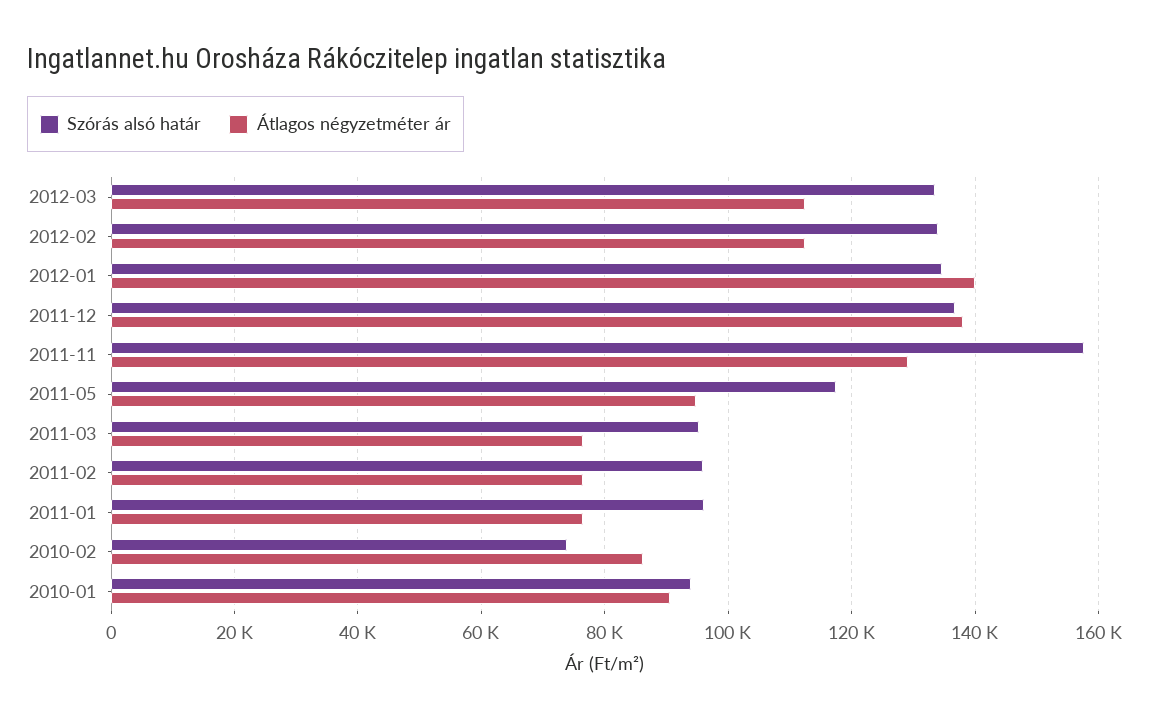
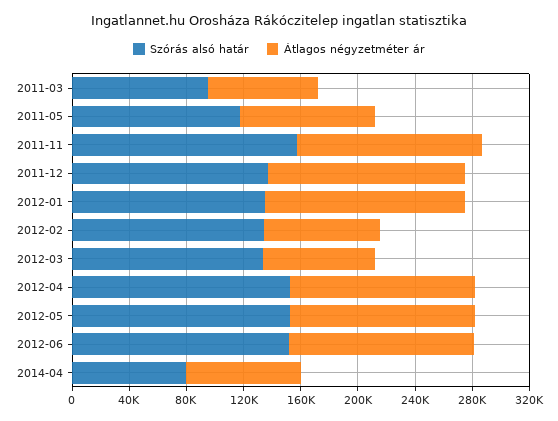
Átlagos négyzetméter ár, 2012-03: 112000 -> 80000
Átlagos négyzetméter ár, 2012-02: 112000 -> 80000
Szórás alsó határ, 2011-02: 96000 -> none
Átlagos négyzetméter ár, 2011-02: 76000 -> none
Szórás alsó határ, 2011-01: 96000 -> none
Átlagos négyzetméter ár, 2011-01: 76000 -> none
Szórás alsó határ, 2010-02: 74000 -> none
Átlagos négyzetméter ár, 2010-02: 86000 -> none
Szórás alsó határ, 2010-01: 94000 -> none
Átlagos négyzetméter ár, 2010-01: 90000 -> none
Szórás alsó határ, 2012-04: none -> 150000
Átlagos négyzetméter ár, 2012-04: none -> 130000
Szórás alsó határ, 2012-05: none -> 150000
Átlagos négyzetméter ár, 2012-05: none -> 130000
Szórás alsó határ, 2012-06: none -> 150000
Átlagos négyzetméter ár, 2012-06: none -> 130000
Szórás alsó határ, 2014-04: none -> 80000
Átlagos négyzetméter ár, 2014-04: none -> 80000

